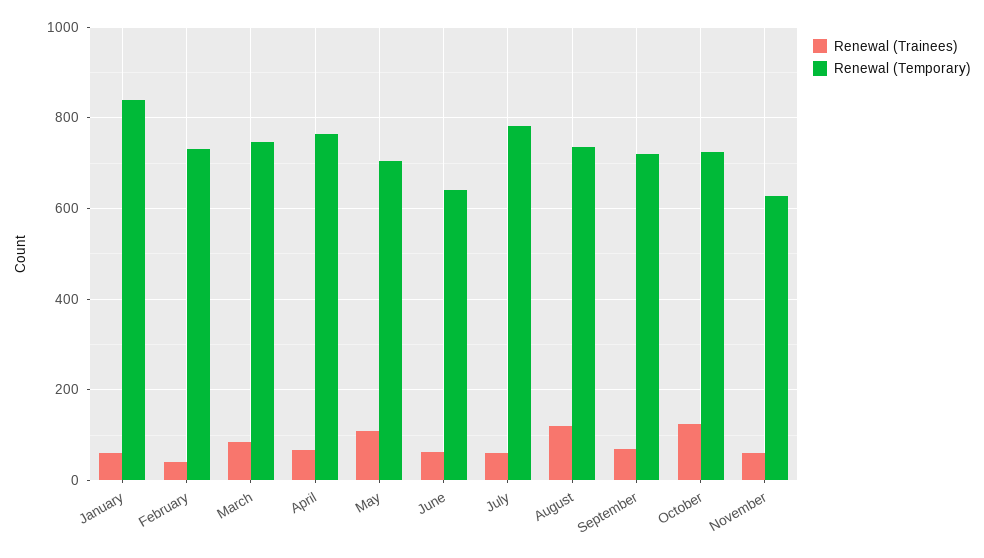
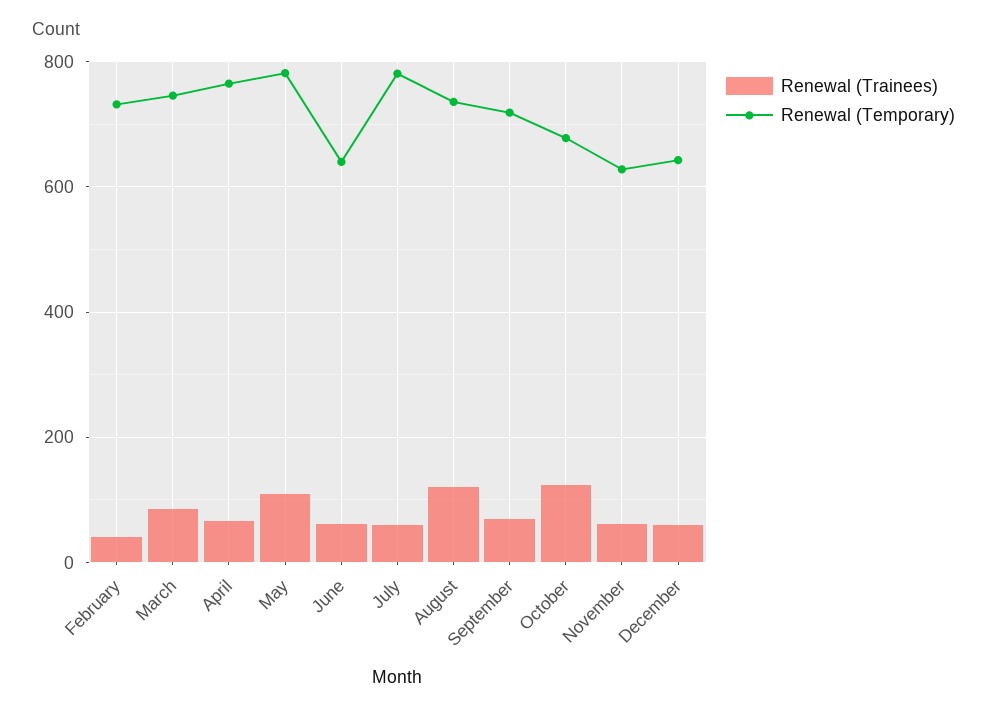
Renewal (Trainees), January: 60 -> none
Renewal (Temporary), January: 840 -> none
Renewal (Temporary), May: 700 -> 780
Renewal (Temporary), October: 720 -> 680
Renewal (Trainees), December: none -> 60
Renewal (Temporary), December: none -> 640

